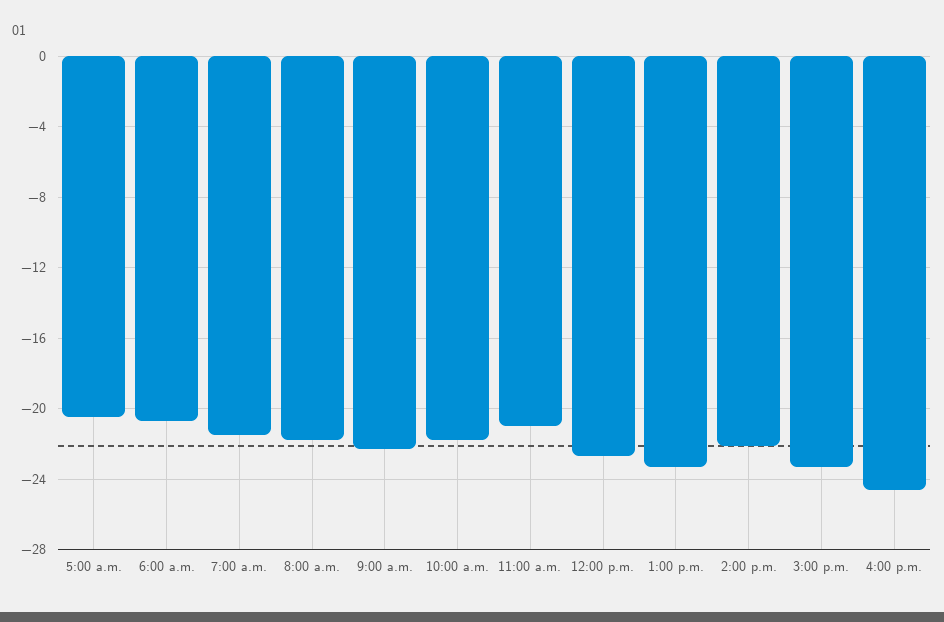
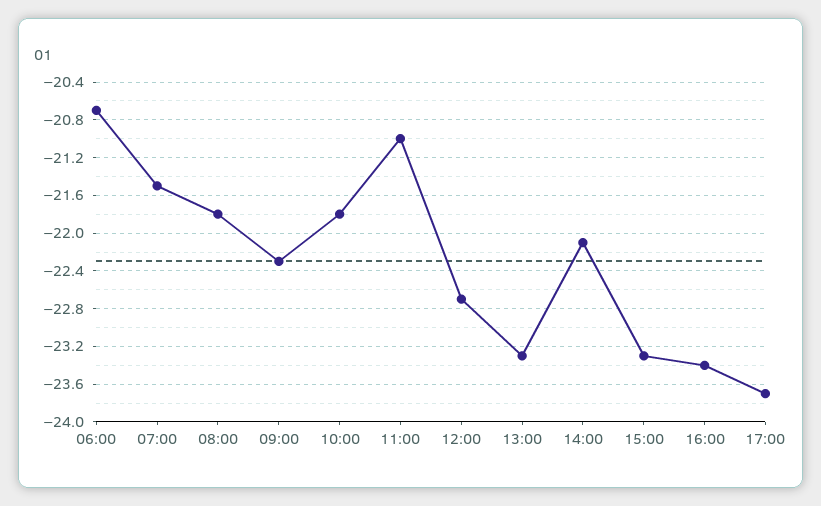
5:00 a.m.: -20.5 -> none
4:00 p.m.: -24.5 -> -23.4
17:00: none -> -23.7

